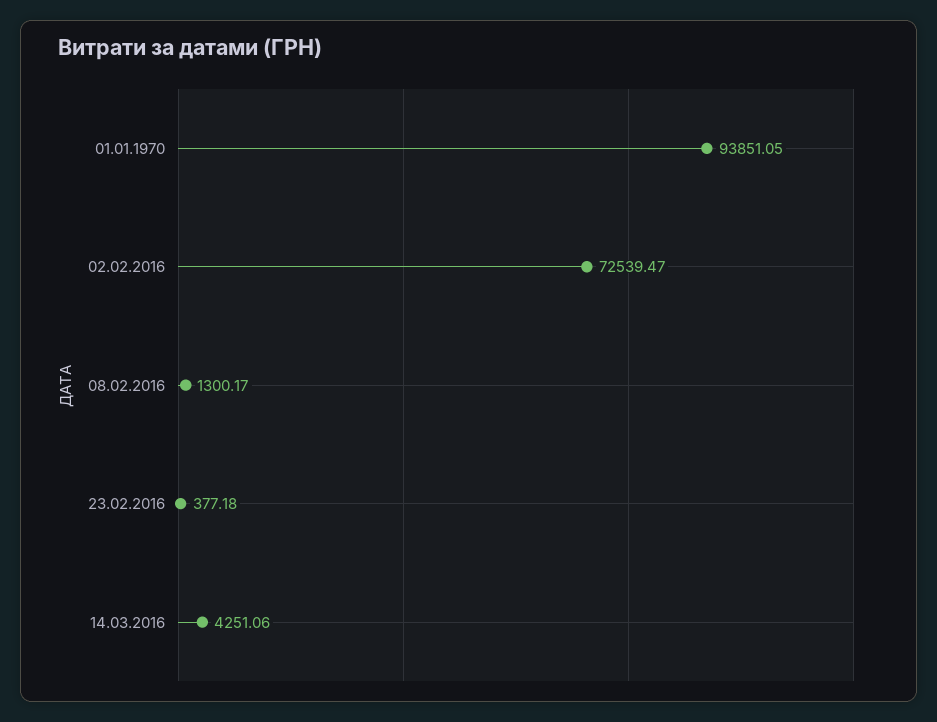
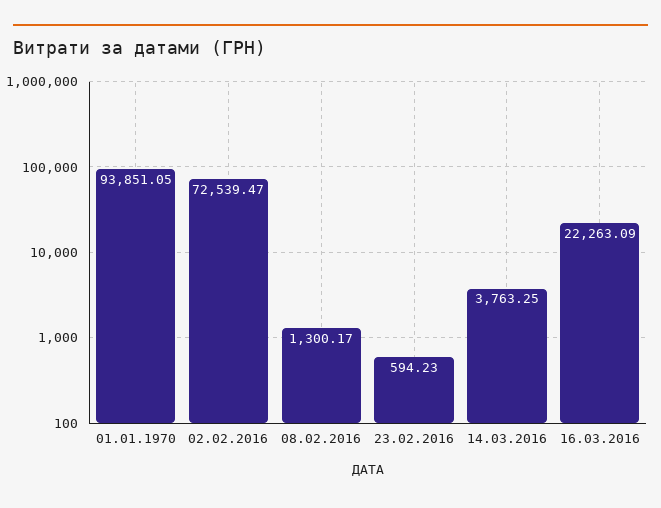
23.02.2016: 377.18 -> 594.23
14.03.2016: 4251.06 -> 3763.25
16.03.2016: none -> 22263.09

